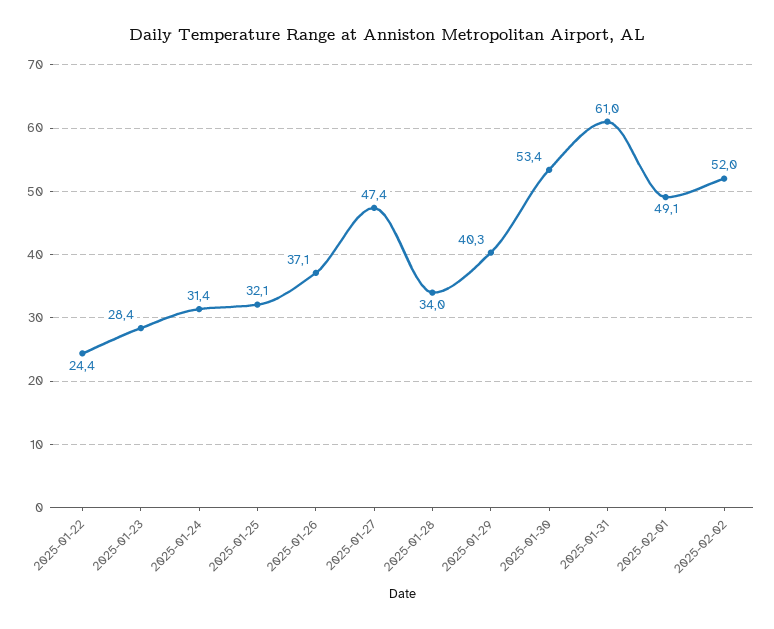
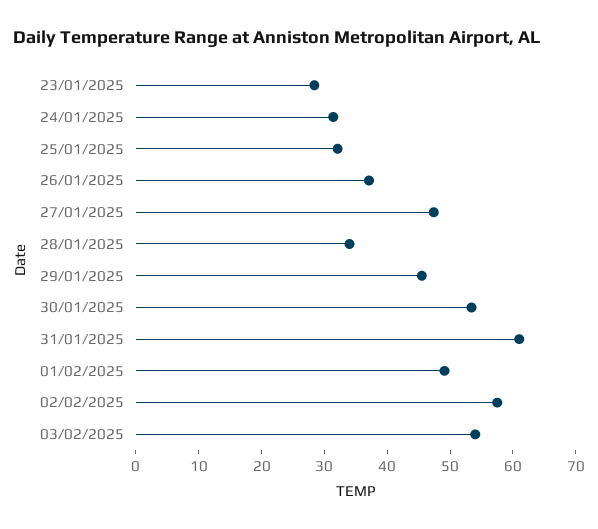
2025-01-22: 24.4 -> none
2025-01-29: 40.3 -> 46
2025-02-02: 52 -> 58
03/02/2025: none -> 54

